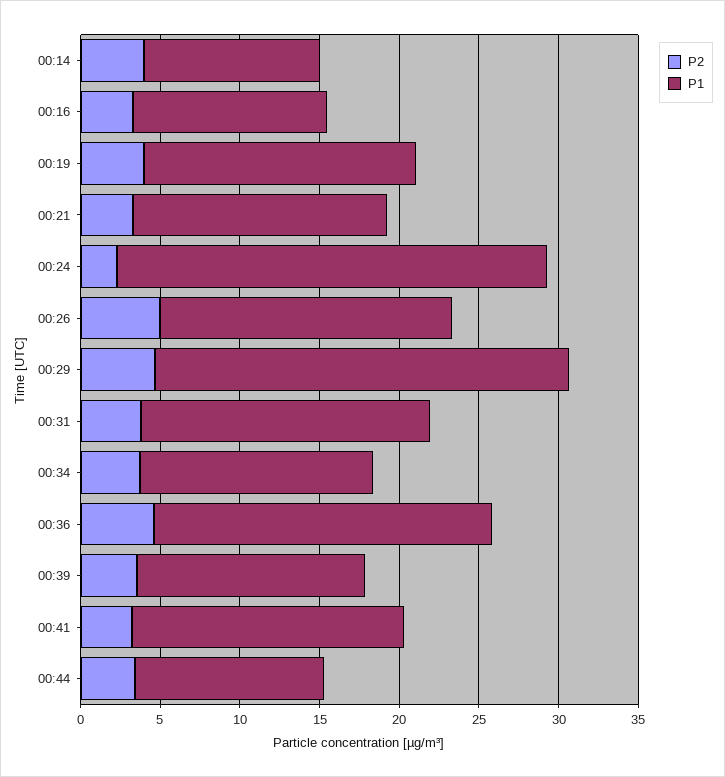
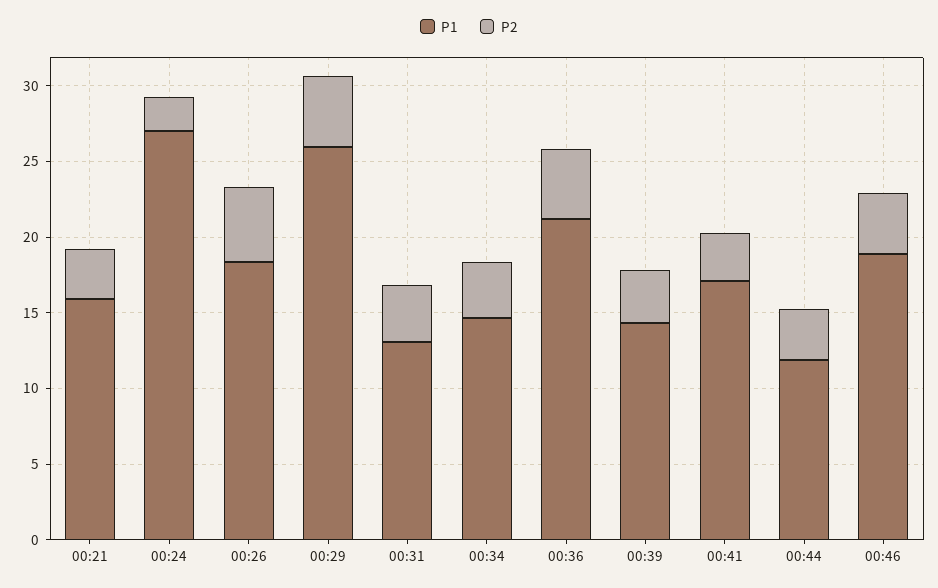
P2, 00:14: 4 -> none
P1, 00:14: 11 -> none
P2, 00:16: 3 -> none
P1, 00:16: 12 -> none
P2, 00:19: 4 -> none
P1, 00:19: 17 -> none
P1, 00:31: 18 -> 13
P1, 00:46: none -> 19
P2, 00:46: none -> 4

